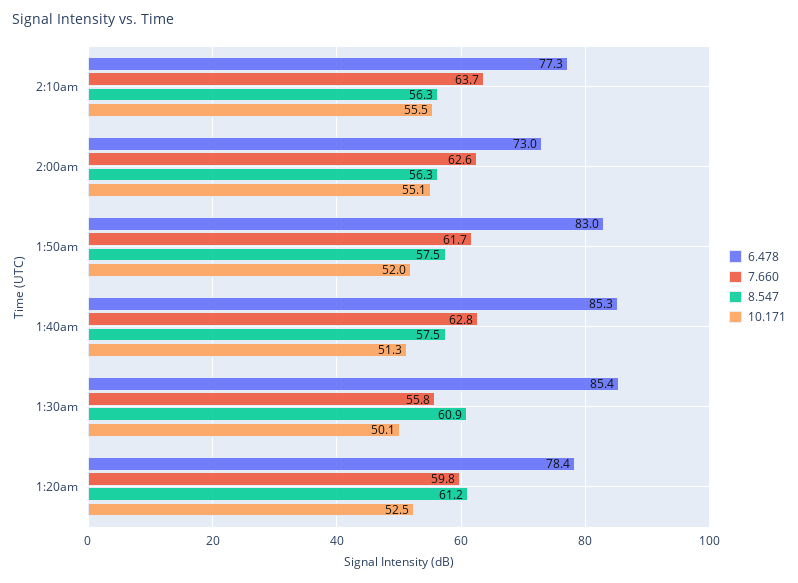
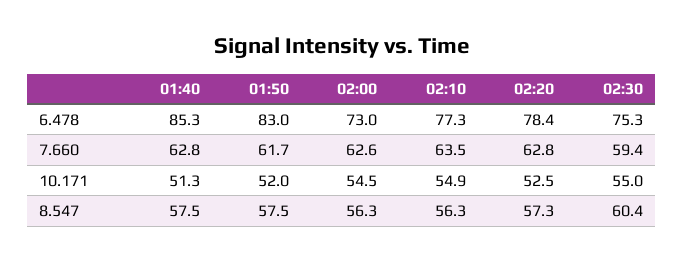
7.660, 2:10am: 63.7 -> 63.5
10.171, 2:10am: 55.5 -> 54.9
10.171, 2:00am: 55.1 -> 54.5
6.478, 1:30am: 85.4 -> none
7.660, 1:30am: 55.8 -> none
8.547, 1:30am: 60.9 -> none
10.171, 1:30am: 50.1 -> none
6.478, 1:20am: 78.4 -> none
7.660, 1:20am: 59.8 -> none
8.547, 1:20am: 61.2 -> none
10.171, 1:20am: 52.5 -> none
6.478, 02:20: none -> 78.4
6.478, 02:30: none -> 75.3
7.660, 02:20: none -> 62.8
7.660, 02:30: none -> 59.4
10.171, 02:20: none -> 52.5
10.171, 02:30: none -> 55
8.547, 02:20: none -> 57.3
8.547, 02:30: none -> 60.4

